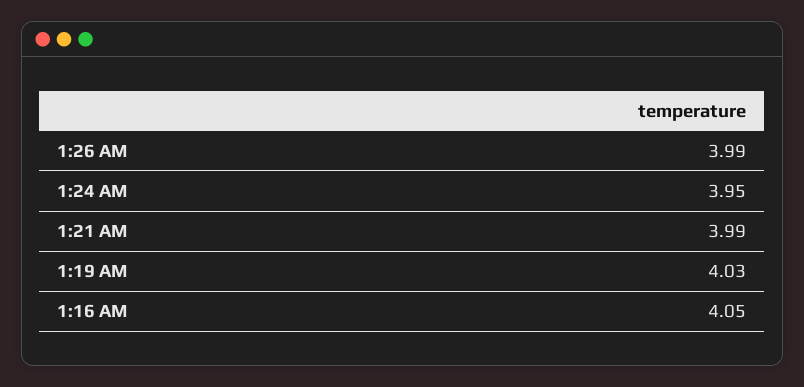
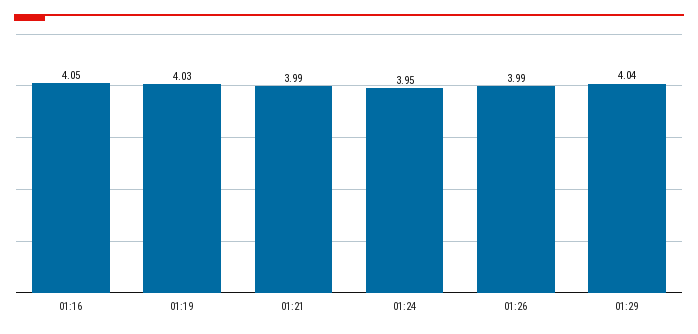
01:29: none -> 4.04

